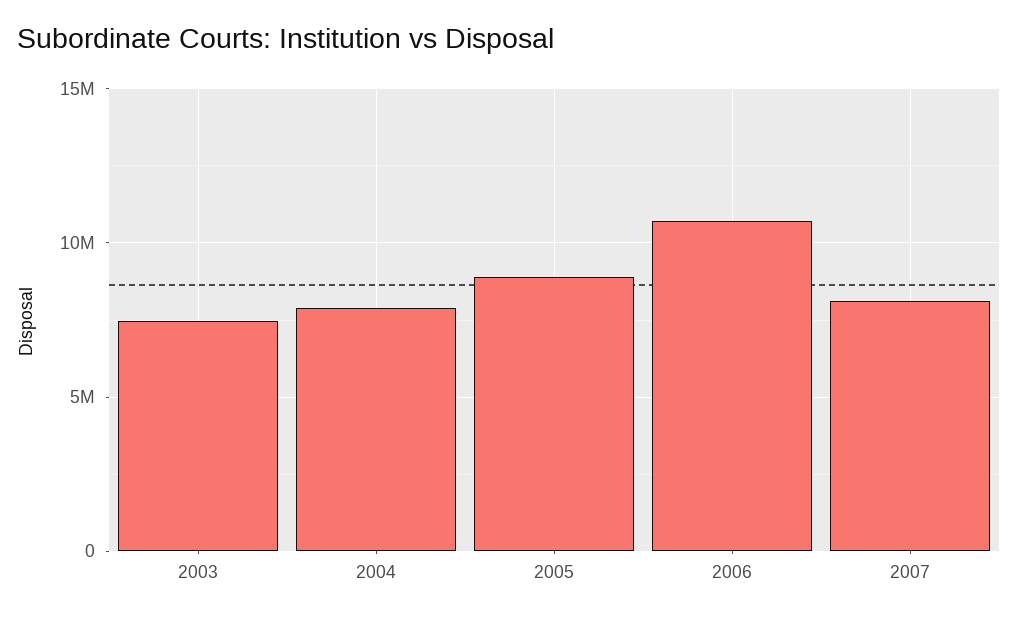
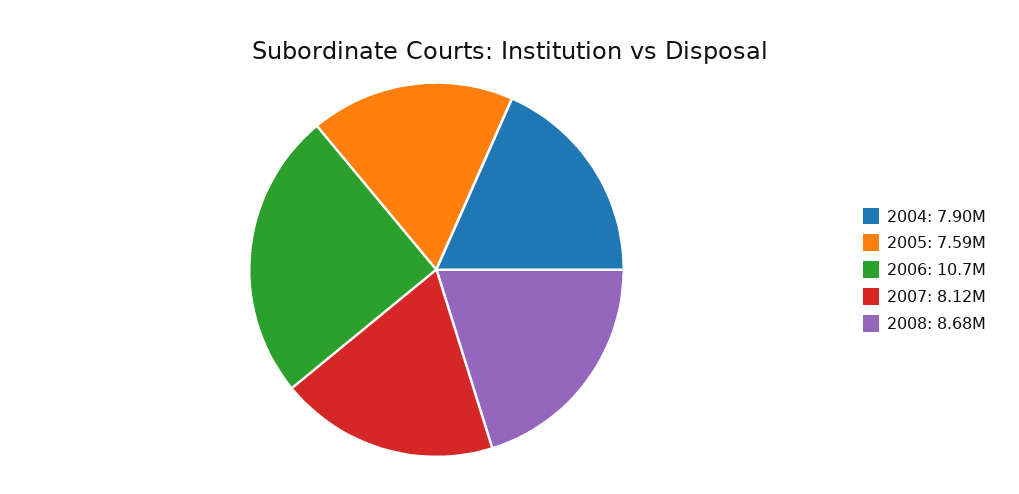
2003: 7500000 -> none
2005: 9000000 -> 7590000
2008: none -> 8680000

